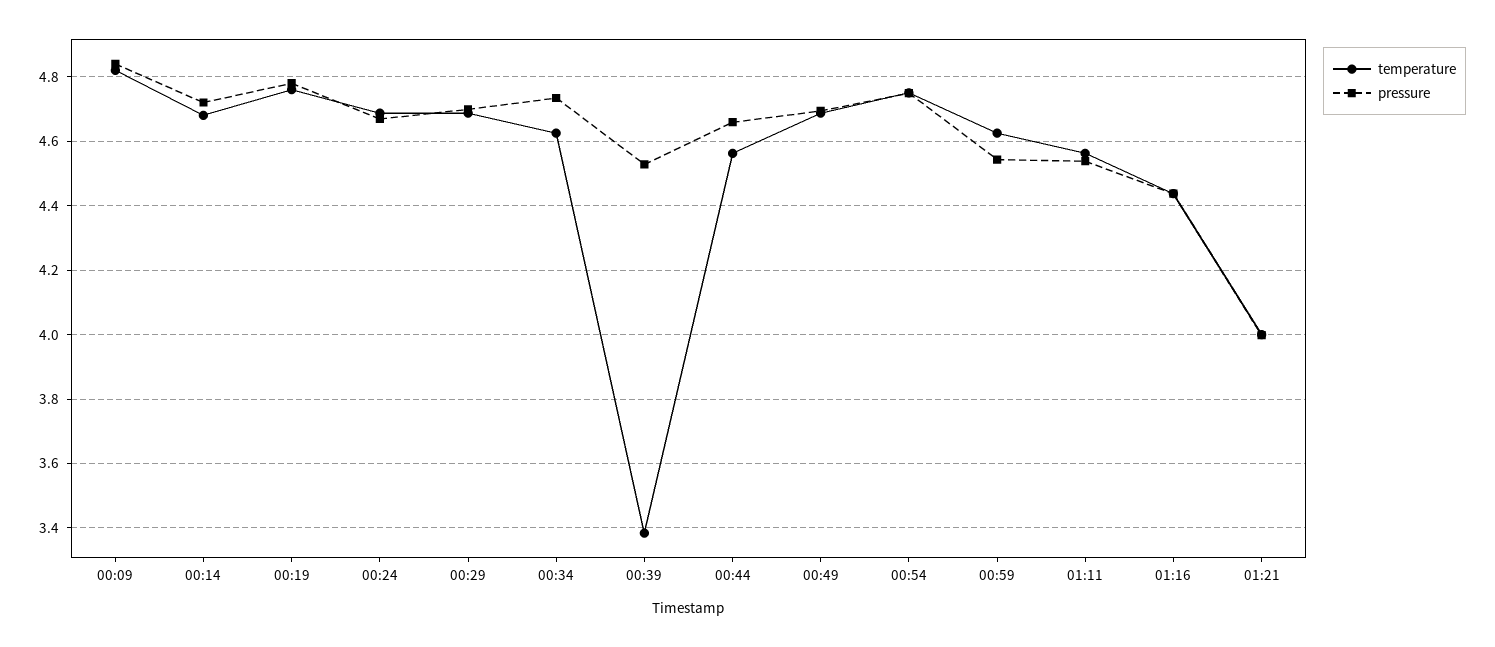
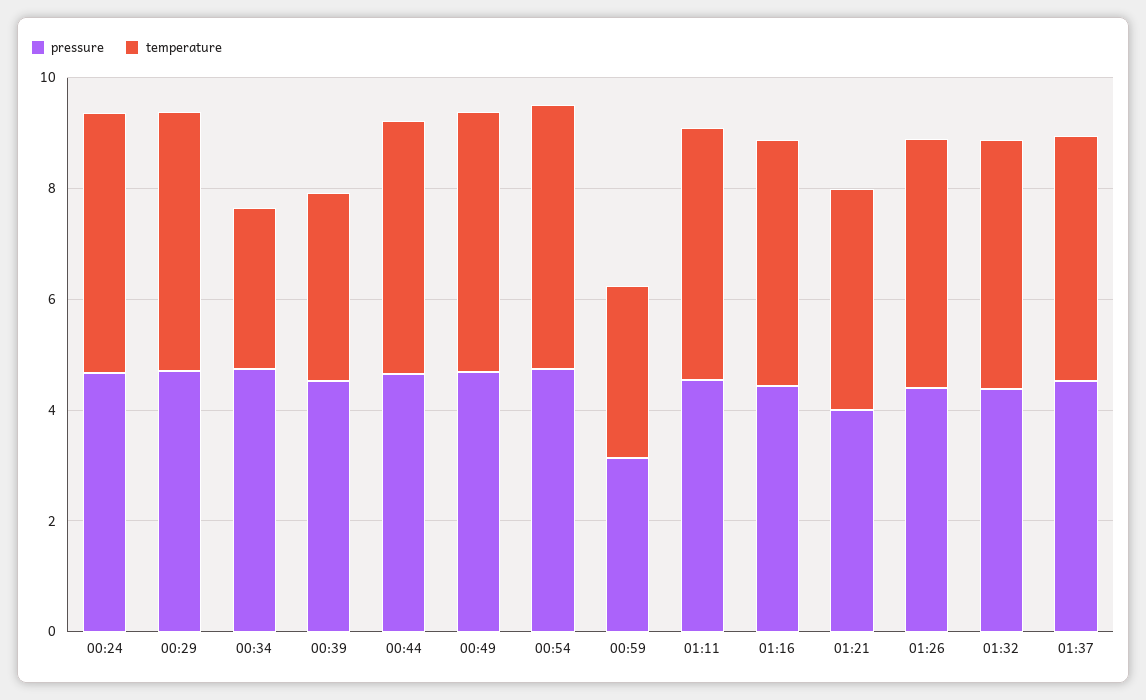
temperature, 00:09: 4.82 -> none
pressure, 00:09: 4.84 -> none
temperature, 00:14: 4.68 -> none
pressure, 00:14: 4.72 -> none
temperature, 00:19: 4.76 -> none
pressure, 00:19: 4.78 -> none
temperature, 00:34: 4.62 -> 3
temperature, 00:59: 4.62 -> 3
pressure, 00:59: 4.54 -> 3
pressure, 01:26: none -> 4.5
temperature, 01:26: none -> 4.5
pressure, 01:32: none -> 4.5
temperature, 01:32: none -> 4.5
pressure, 01:37: none -> 4.5
temperature, 01:37: none -> 4.5

